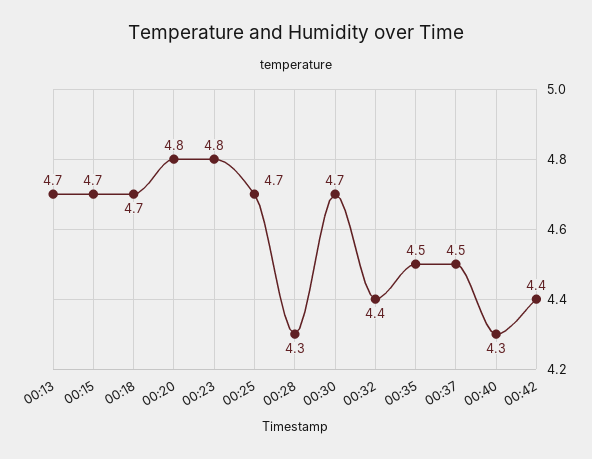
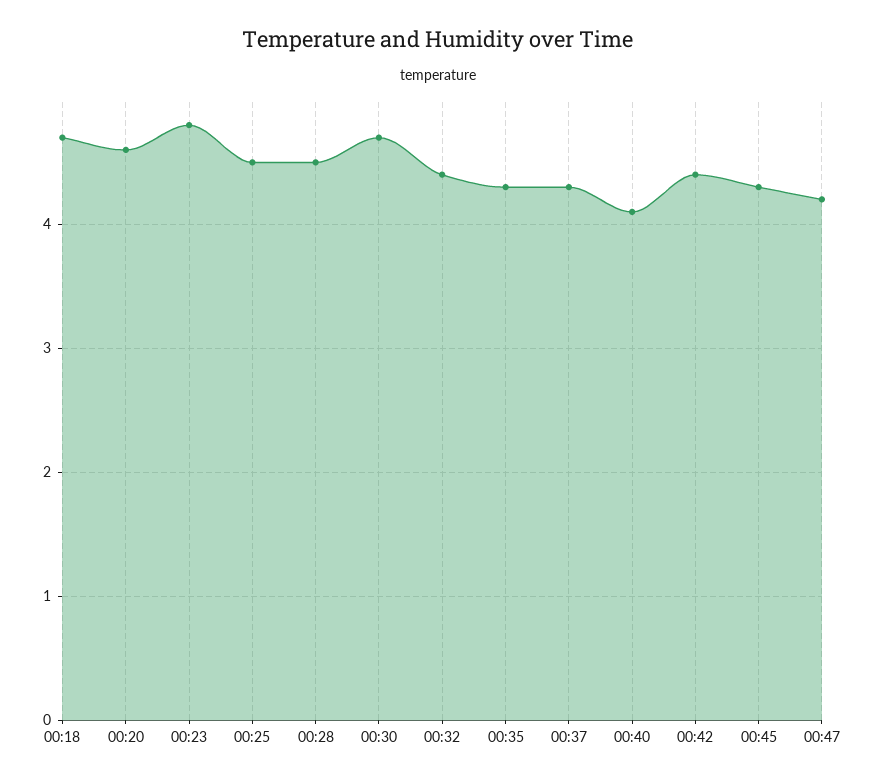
00:13: 4.7 -> none
00:15: 4.7 -> none
00:20: 4.8 -> 4.6
00:25: 4.7 -> 4.5
00:28: 4.3 -> 4.5
00:35: 4.5 -> 4.3
00:37: 4.5 -> 4.3
00:40: 4.3 -> 4.1
00:45: none -> 4.3
00:47: none -> 4.2

